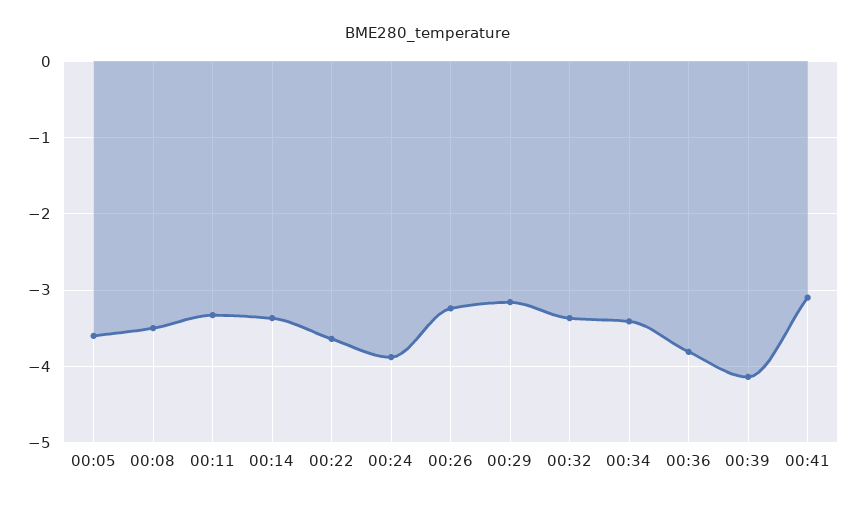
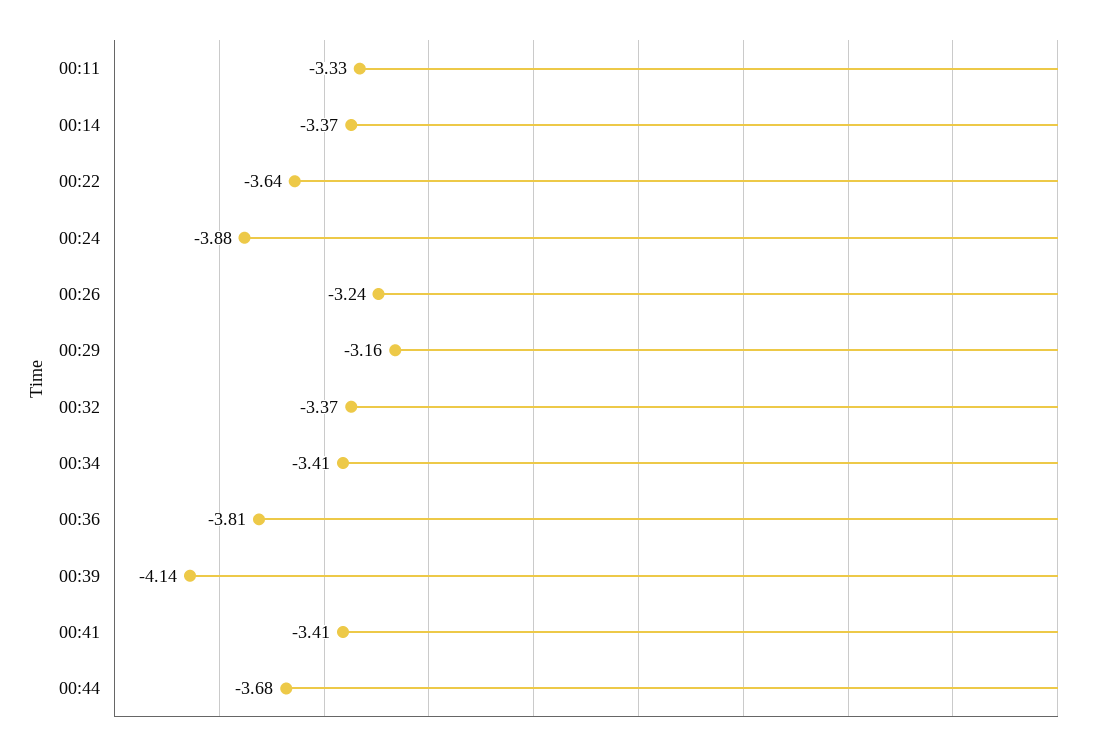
00:05: -3.6 -> none
00:08: -3.5 -> none
00:41: -3.1 -> -3.41
00:44: none -> -3.68

